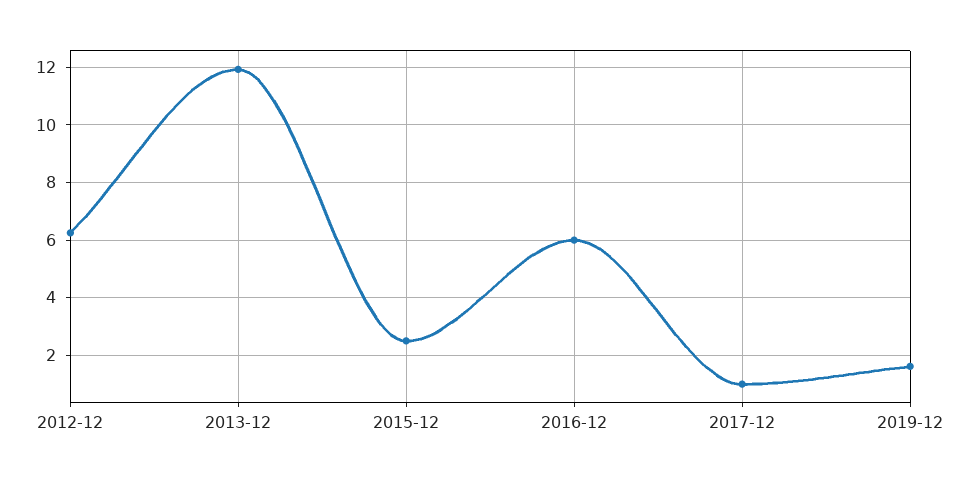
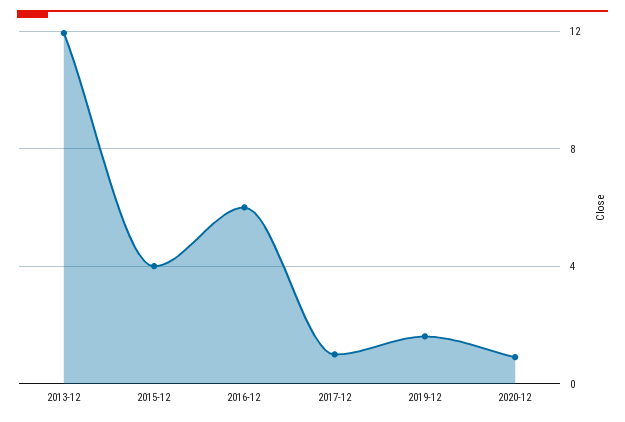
2012-12: 6.25 -> none
2015-12: 2.5 -> 4
2020-12: none -> 1

